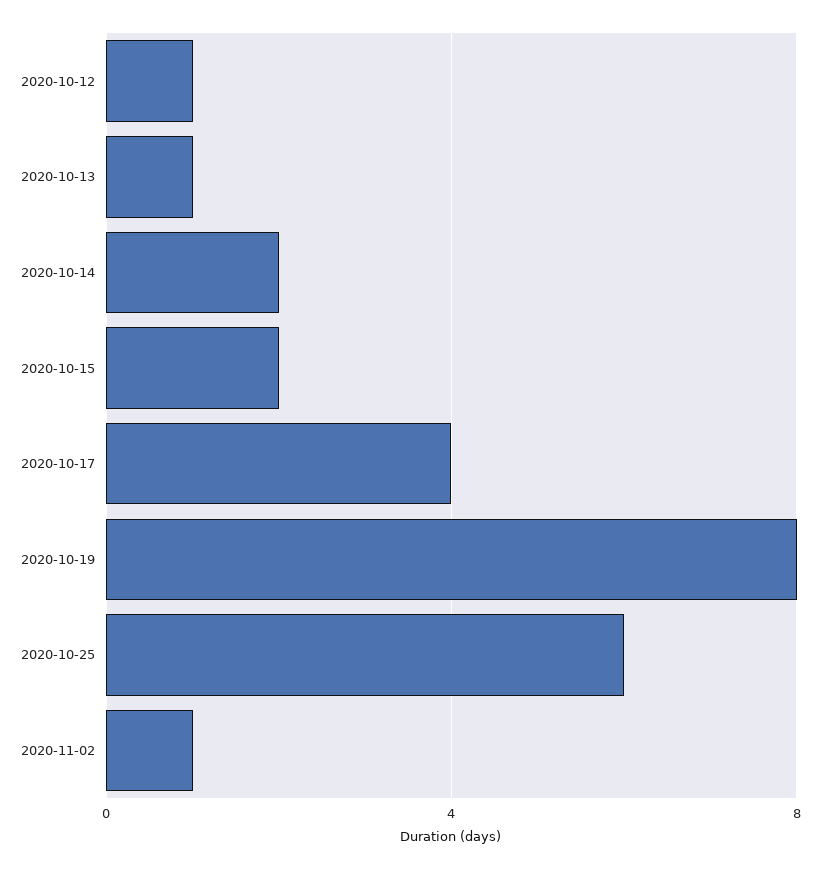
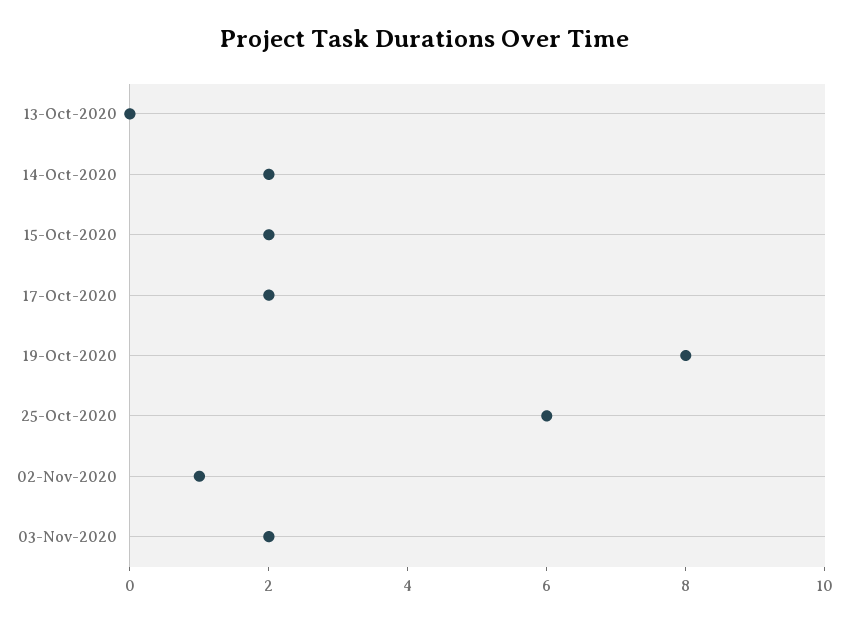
2020-10-12: 1 -> none
2020-10-13: 1 -> 0
2020-10-17: 4 -> 2
03-Nov-2020: none -> 2

